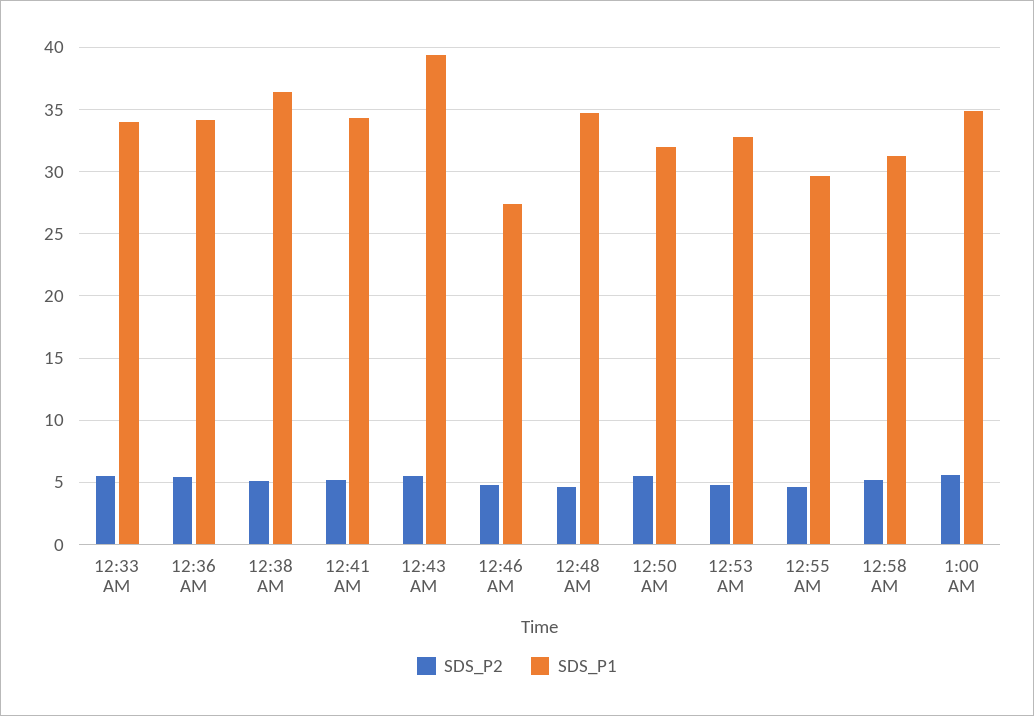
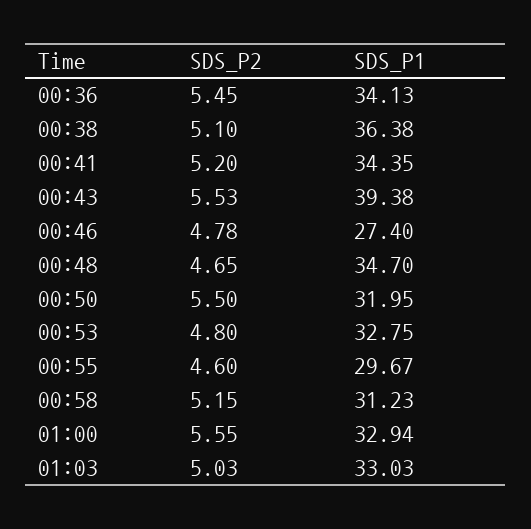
SDS_P2, 12:33 AM: 5.5 -> none
SDS_P1, 12:33 AM: 34 -> none
SDS_P1, 1:00 AM: 35 -> 32.94
SDS_P2, 01:03: none -> 5.03
SDS_P1, 01:03: none -> 33.03

